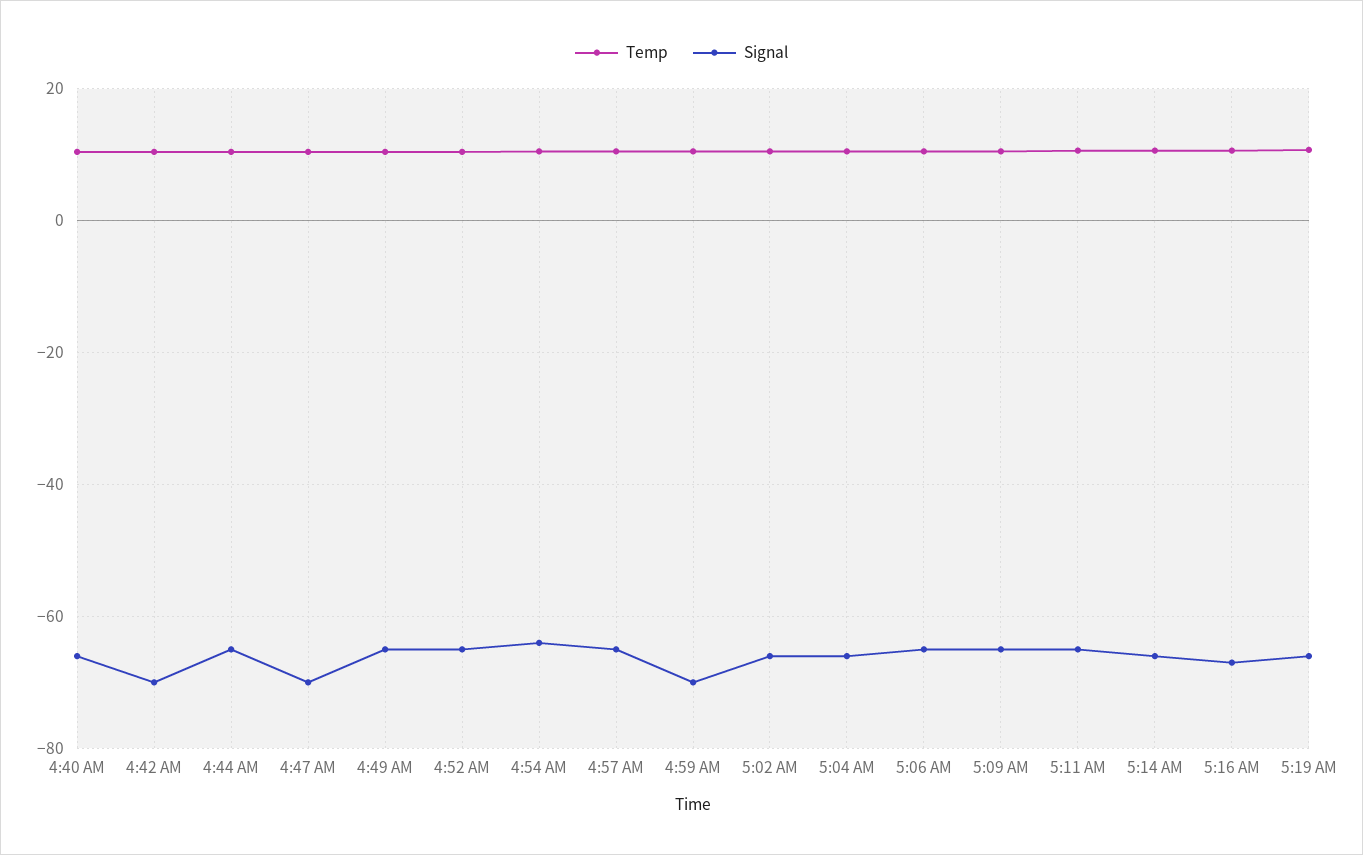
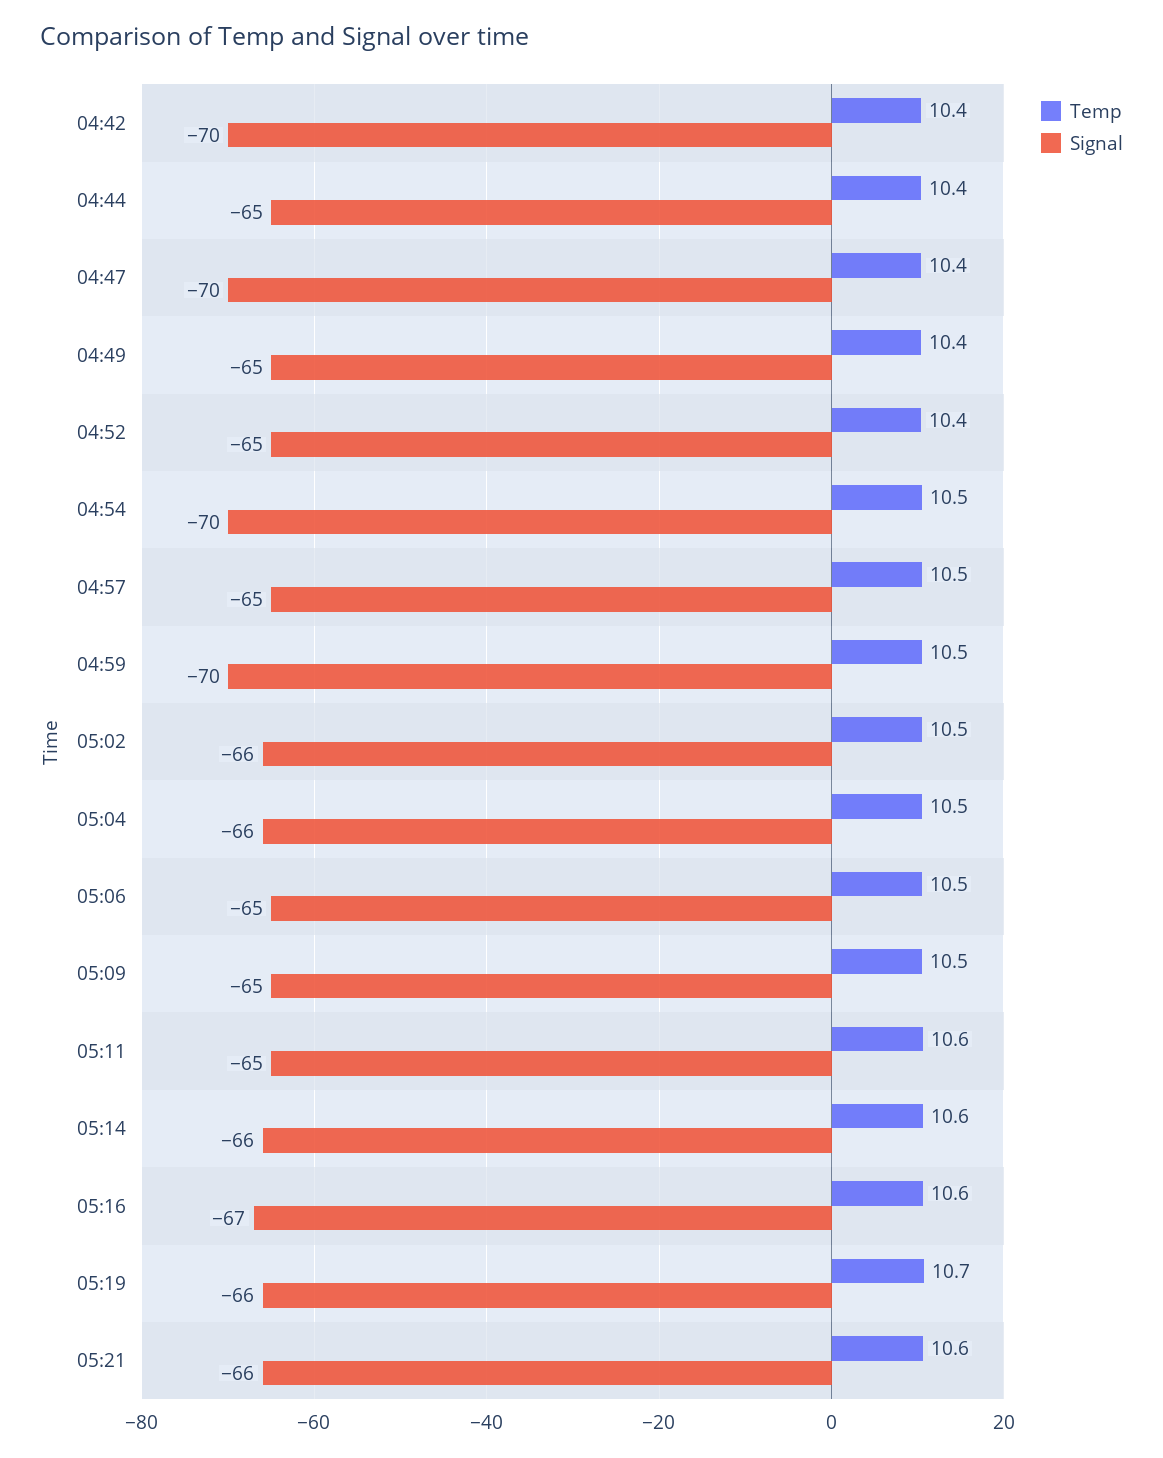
Temp, 4:40 AM: 10 -> none
Signal, 4:40 AM: -66 -> none
Signal, 4:54 AM: -64 -> -70
Temp, 05:21: none -> 10.6
Signal, 05:21: none -> -66

